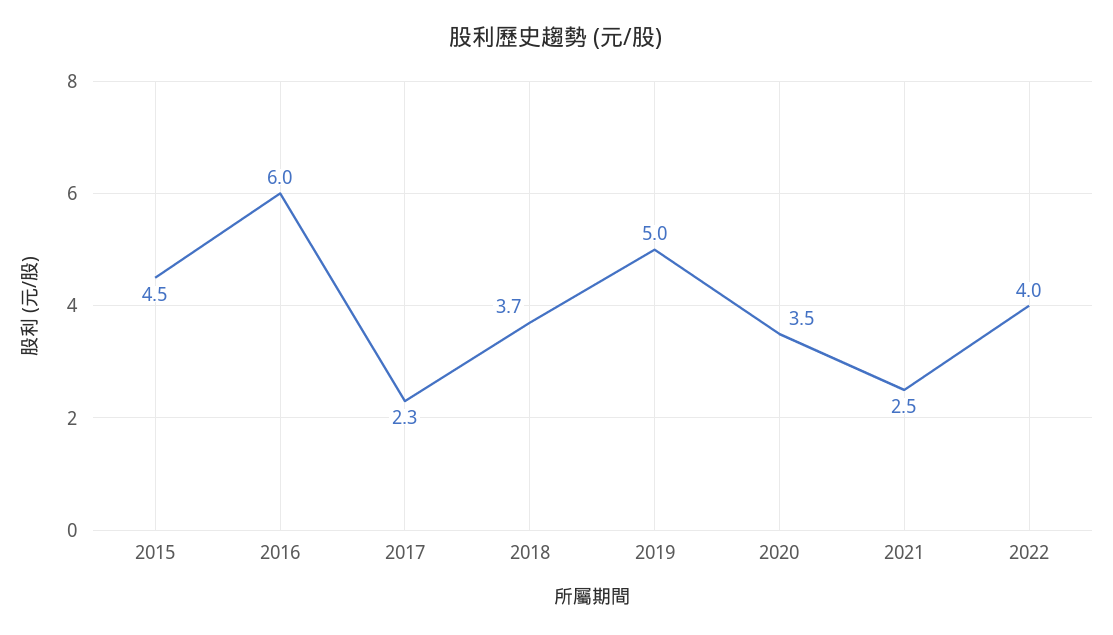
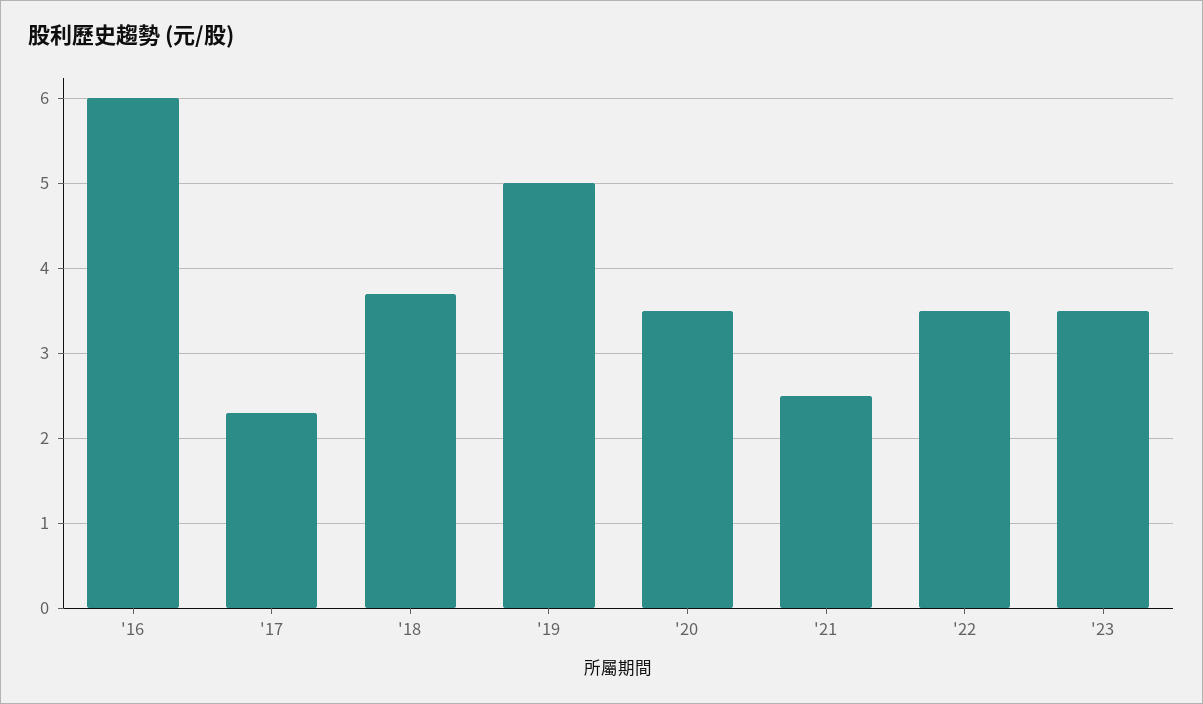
2015: 4.5 -> none
2022: 4 -> 3.5
'23: none -> 3.5

